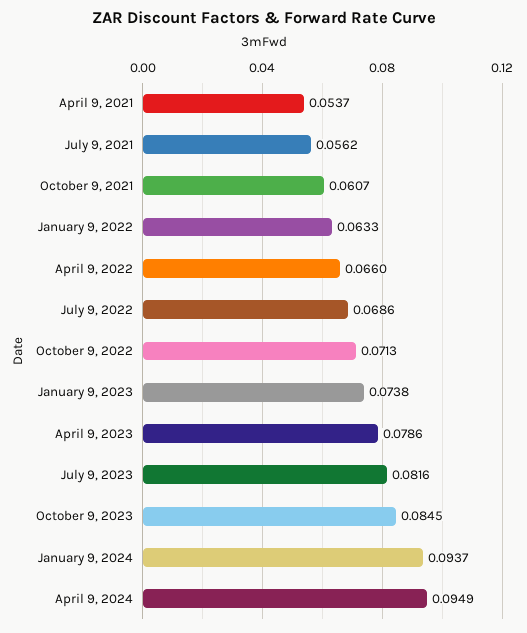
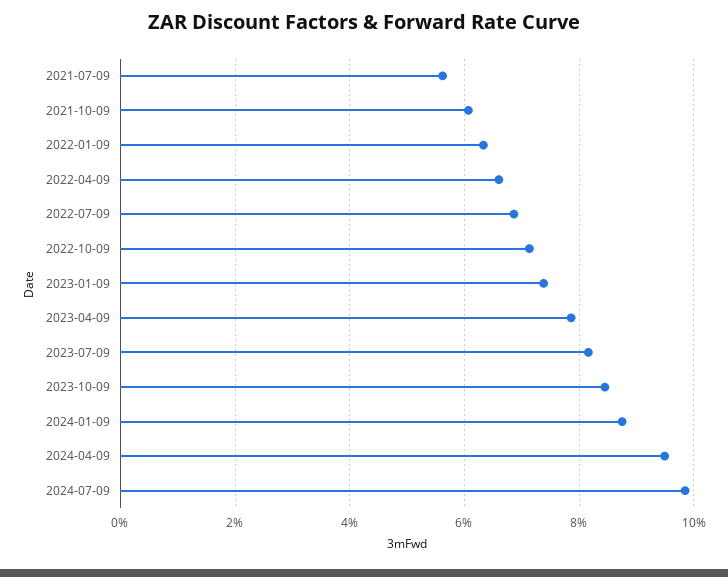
April 9, 2021: 0.0537 -> none
January 9, 2024: 0.0937 -> 0.088
2024-07-09: none -> 0.098

